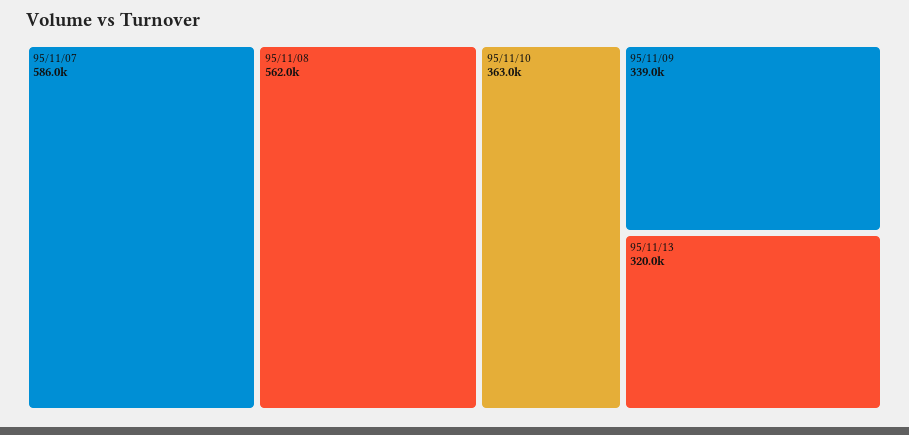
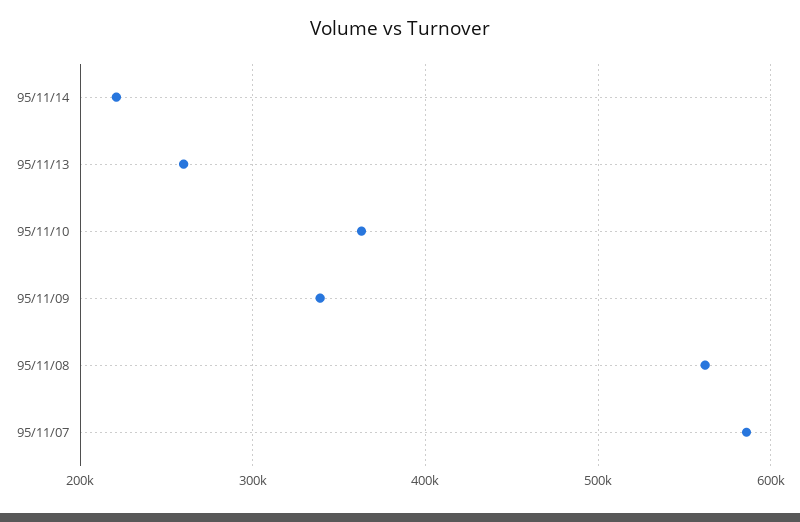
95/11/13: 320000 -> 260000
95/11/14: none -> 220000

